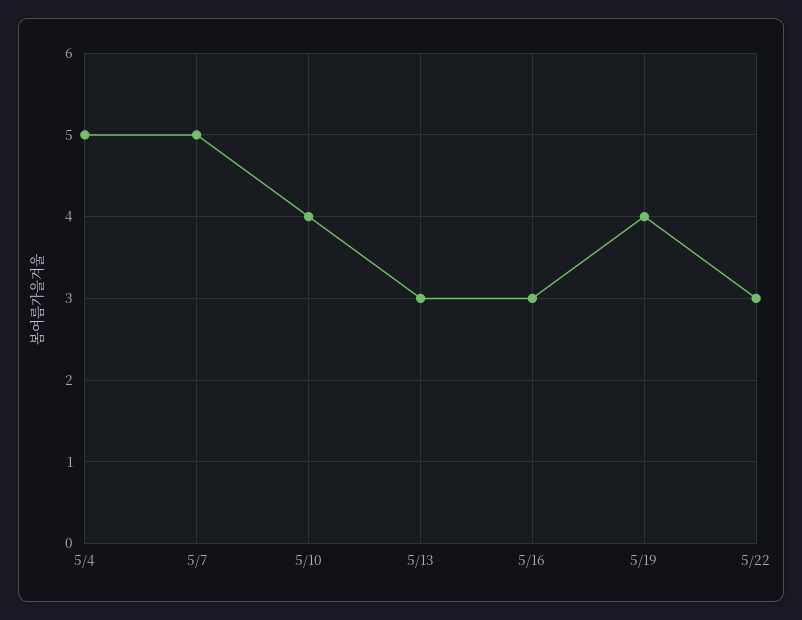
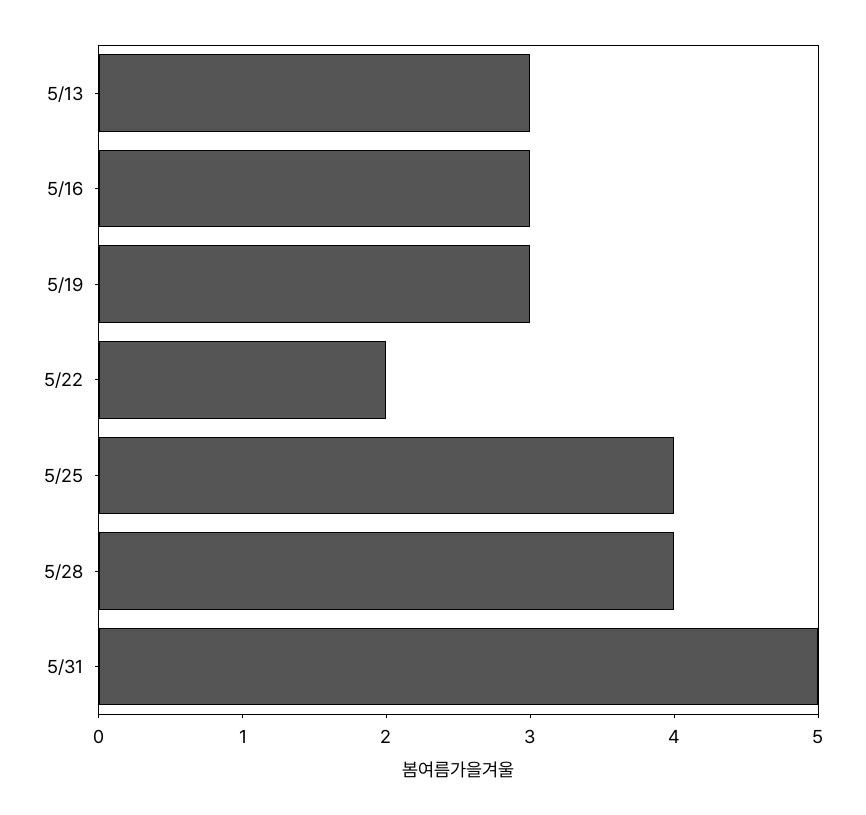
5/4: 5 -> none
5/7: 5 -> none
5/10: 4 -> none
5/19: 4 -> 3
5/22: 3 -> 2
5/25: none -> 4
5/28: none -> 4
5/31: none -> 5

